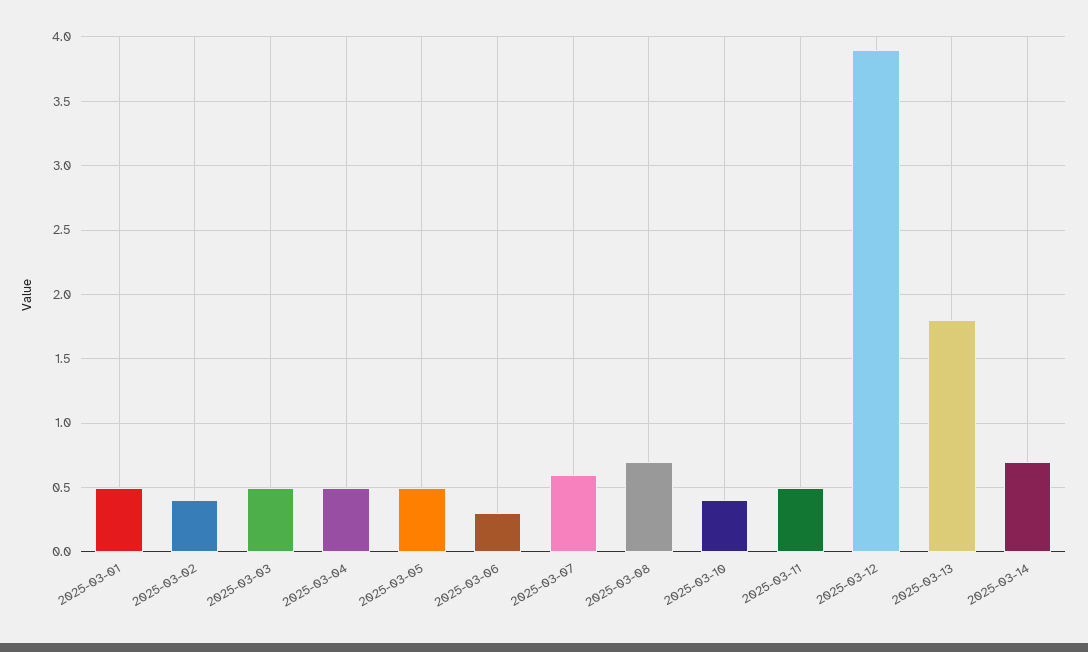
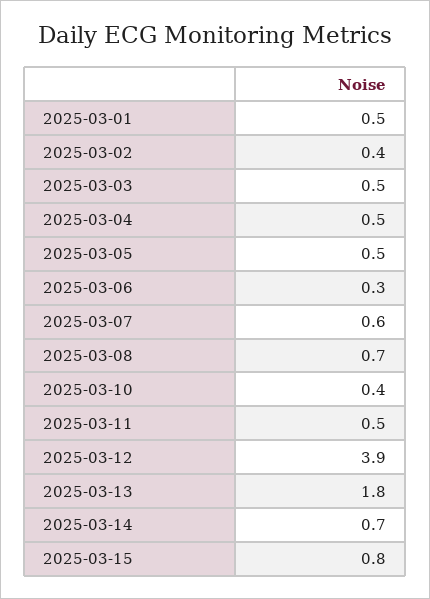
2025-03-15: none -> 0.8

